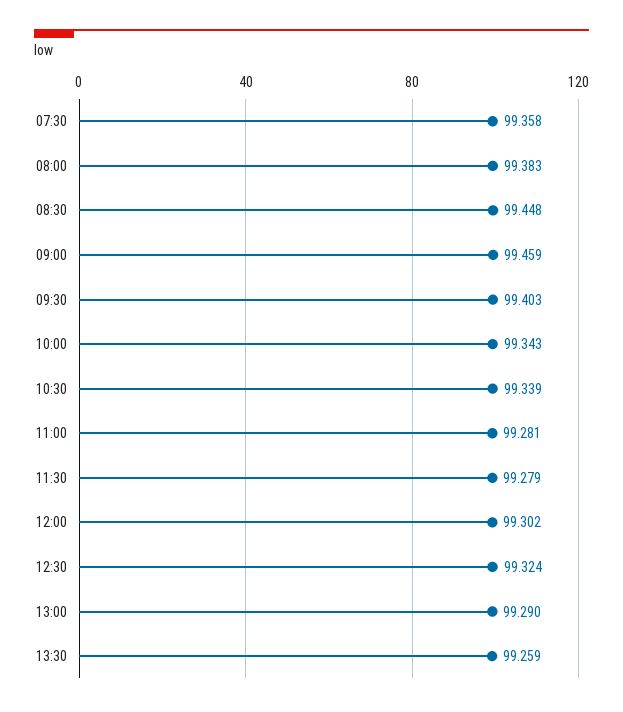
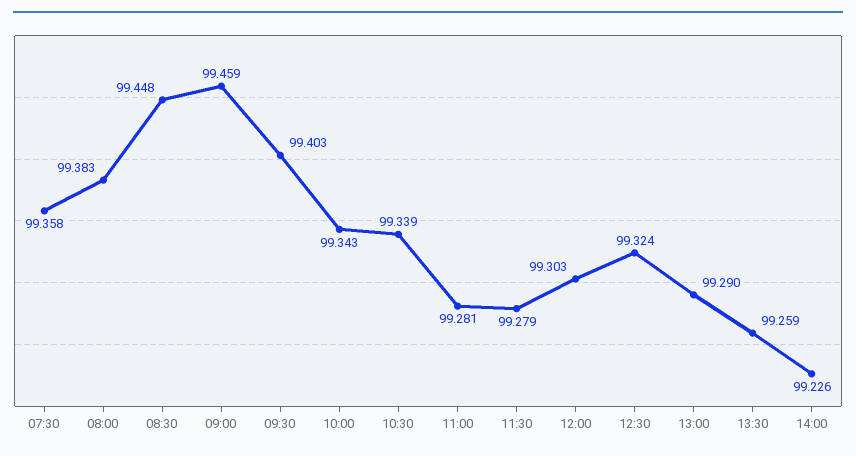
12:00: 99.302 -> 99.303
14:00: none -> 99.226

